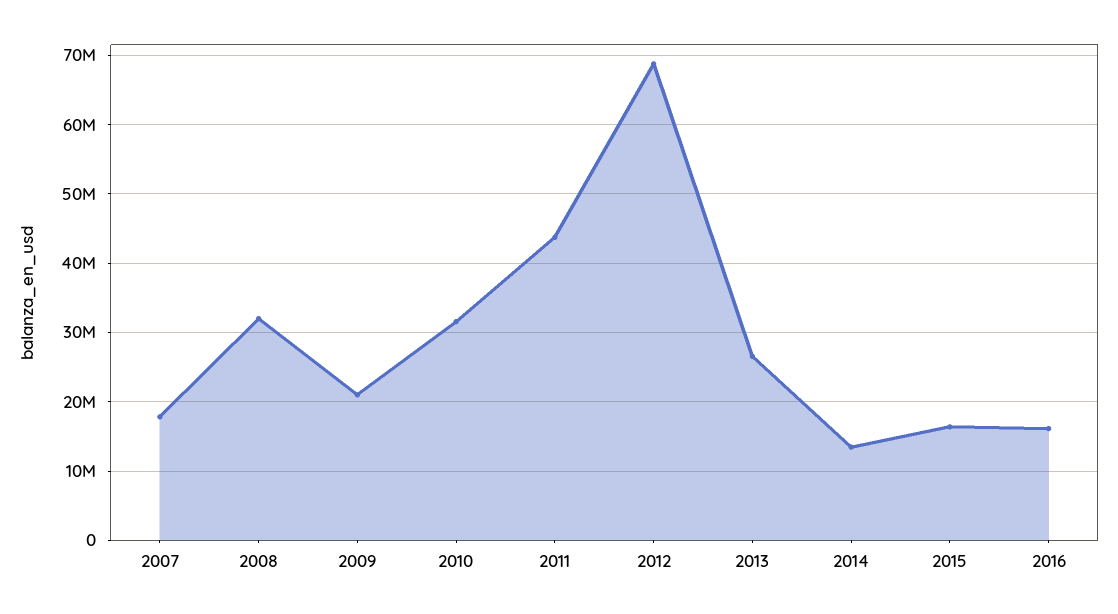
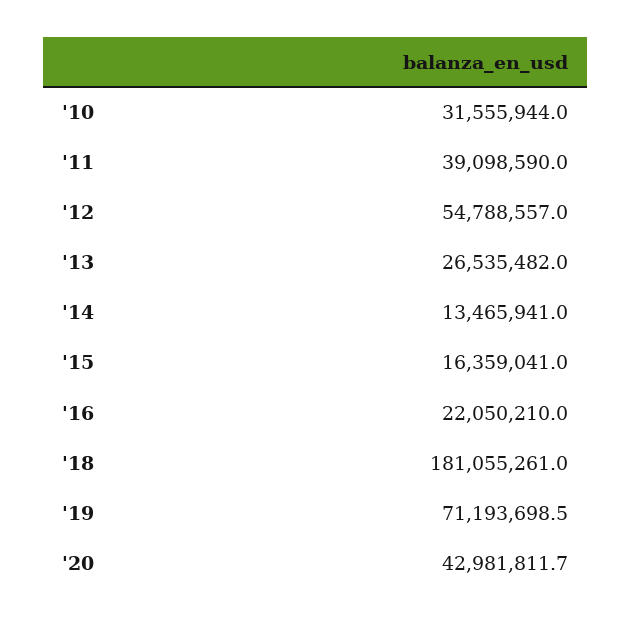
2007: 18000000 -> none
2008: 32000000 -> none
2009: 21000000 -> none
2011: 44000000 -> 39098590
2012: 69000000 -> 54788557
2016: 16000000 -> 22050210
'18: none -> 181055261
'19: none -> 71193698.5
'20: none -> 42981811.7

